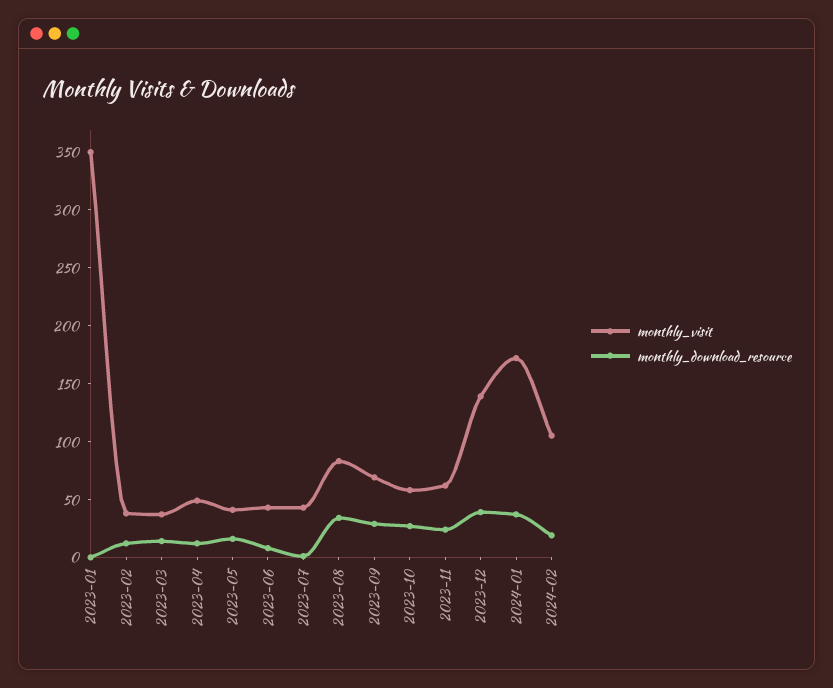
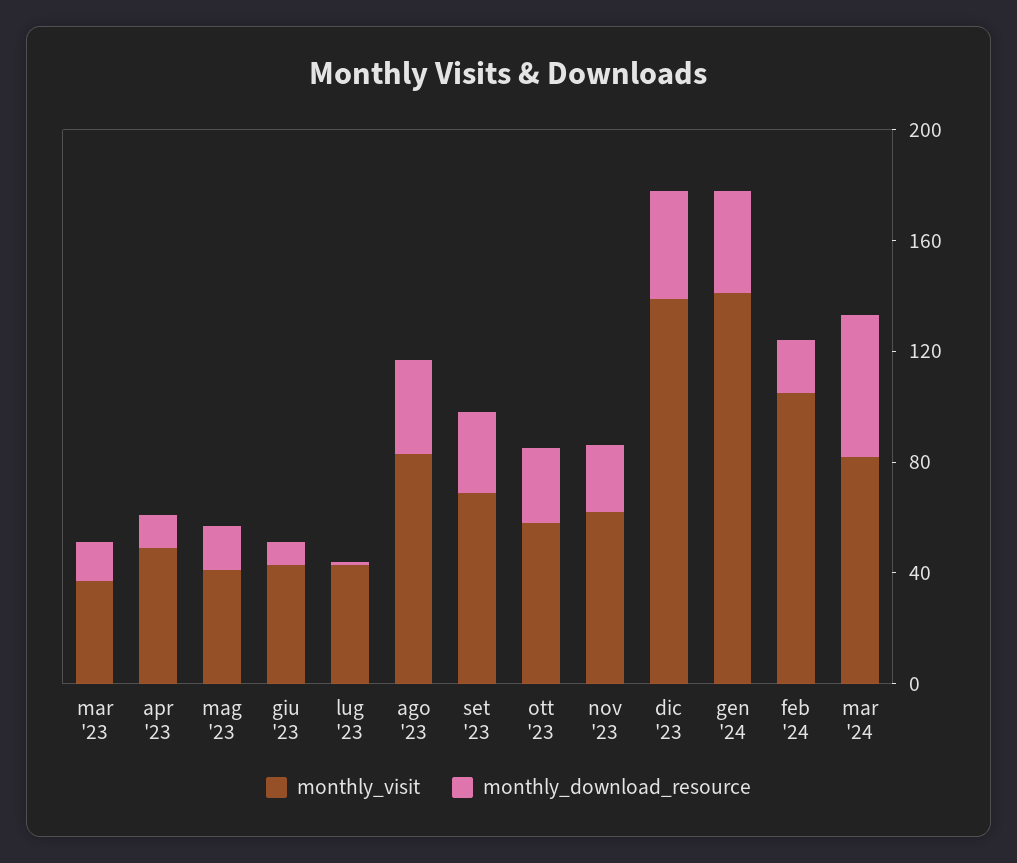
monthly_visit, 2023-01: 350 -> none
monthly_download_resource, 2023-01: 0 -> none
monthly_visit, 2023-02: 40 -> none
monthly_download_resource, 2023-02: 10 -> none
monthly_visit, 2024-01: 170 -> 140
monthly_visit, mar '24: none -> 80
monthly_download_resource, mar '24: none -> 50

